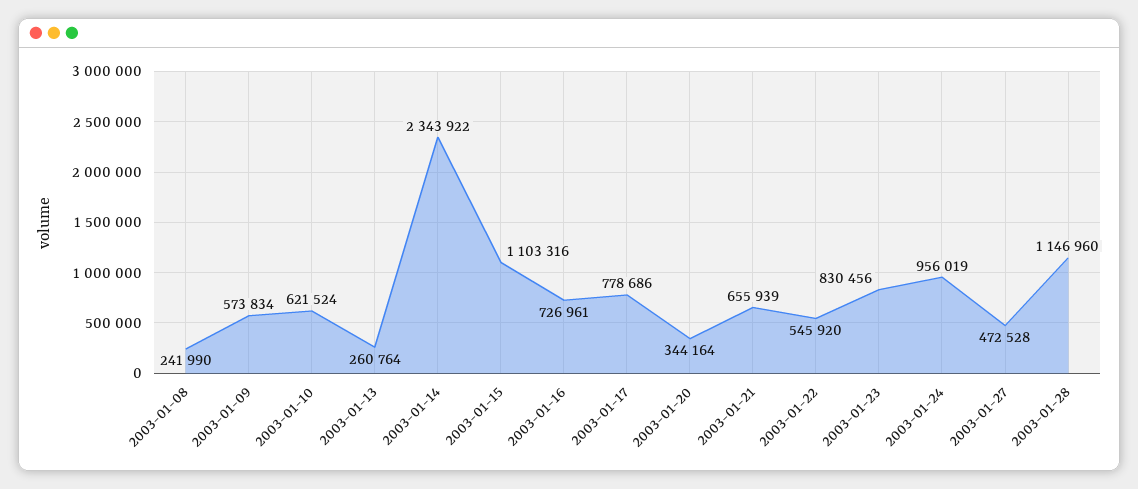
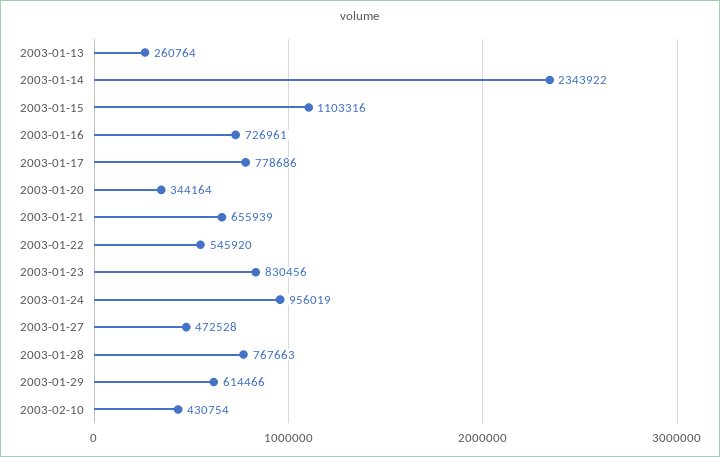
2003-01-08: 241990 -> none
2003-01-09: 573834 -> none
2003-01-10: 621524 -> none
2003-01-28: 1146960 -> 767663
2003-01-29: none -> 614466
2003-02-10: none -> 430754

